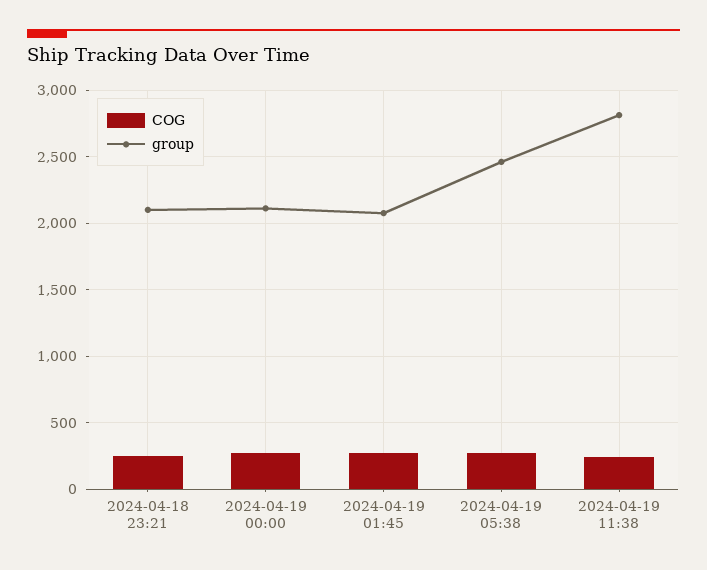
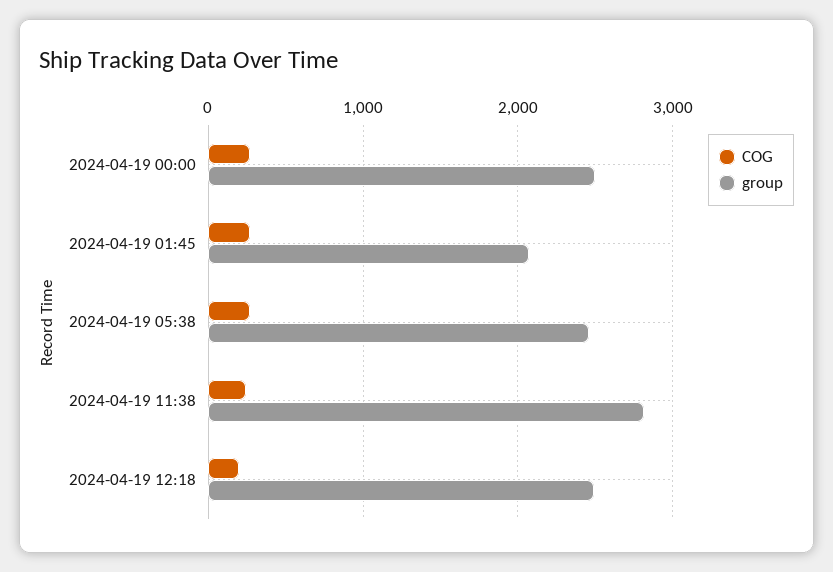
COG, 2024-04-18 23:21: 250 -> none
group, 2024-04-18 23:21: 2100 -> none
group, 2024-04-19 00:00: 2100 -> 2500
COG, 2024-04-19 12:18: none -> 200
group, 2024-04-19 12:18: none -> 2500

